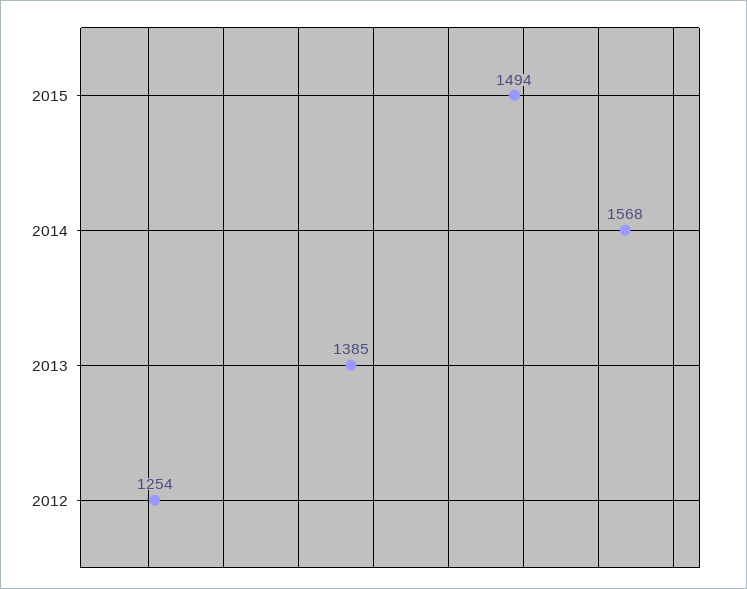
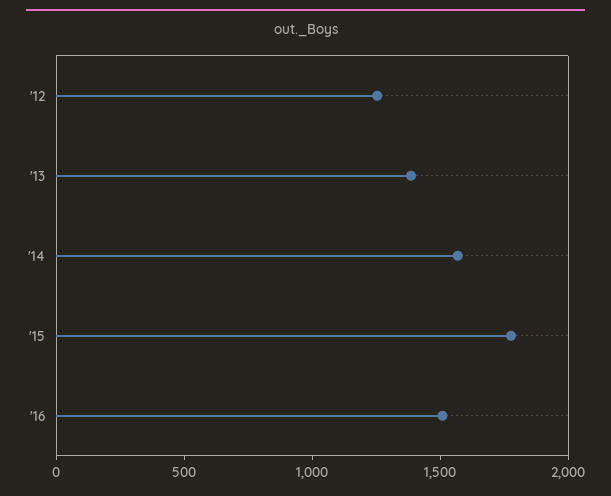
2015: 1494 -> 1800
'16: none -> 1500

